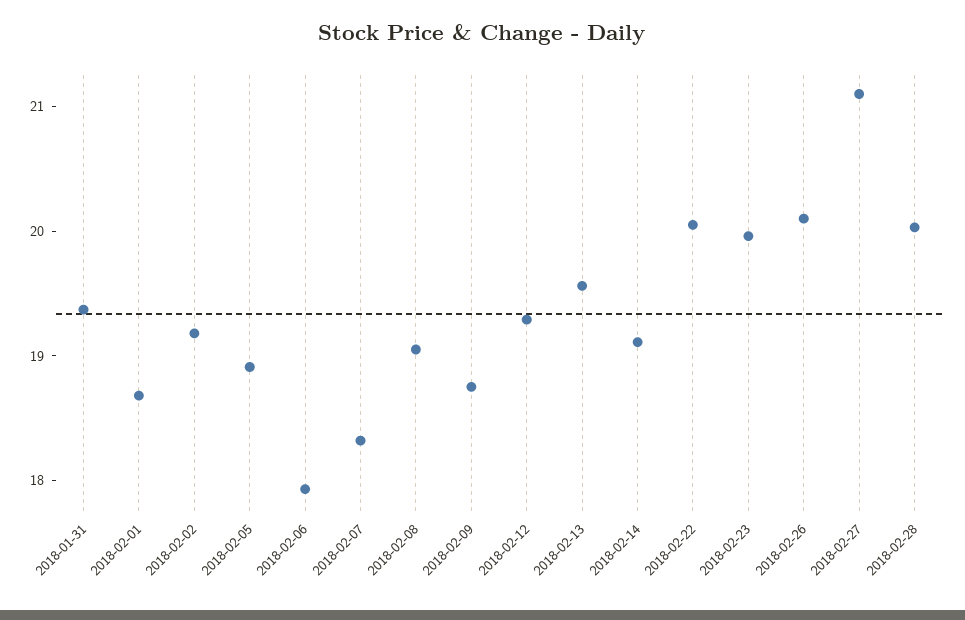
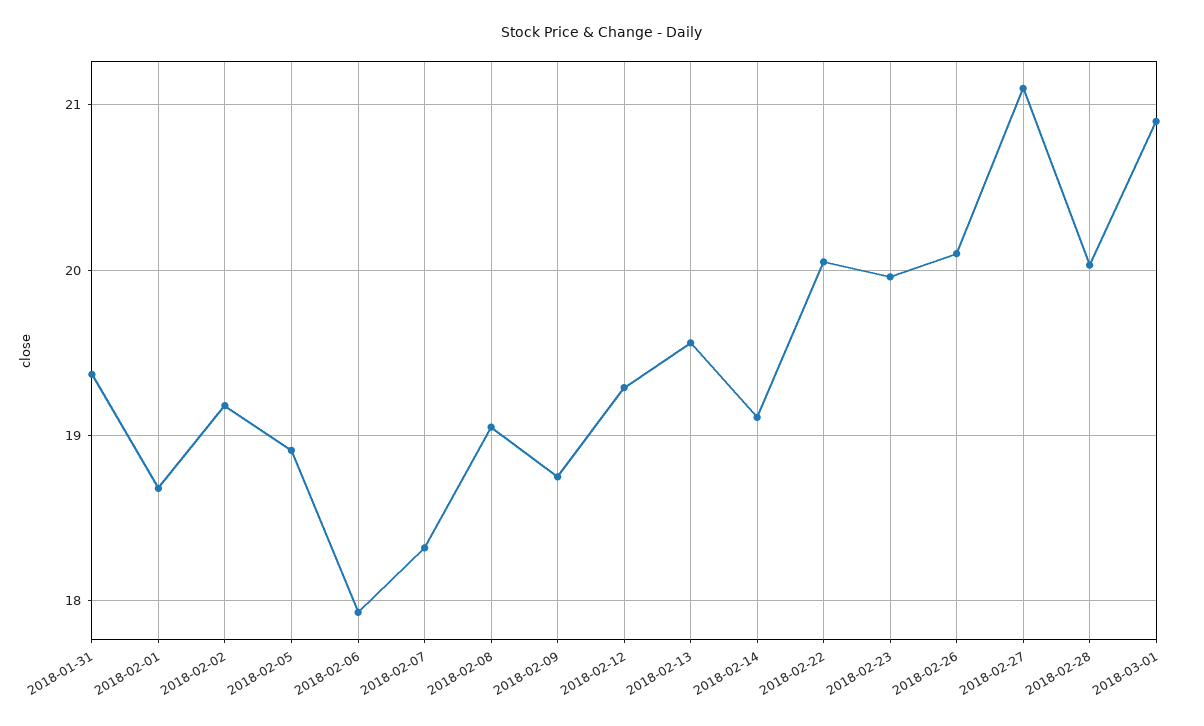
2018-03-01: none -> 20.9

